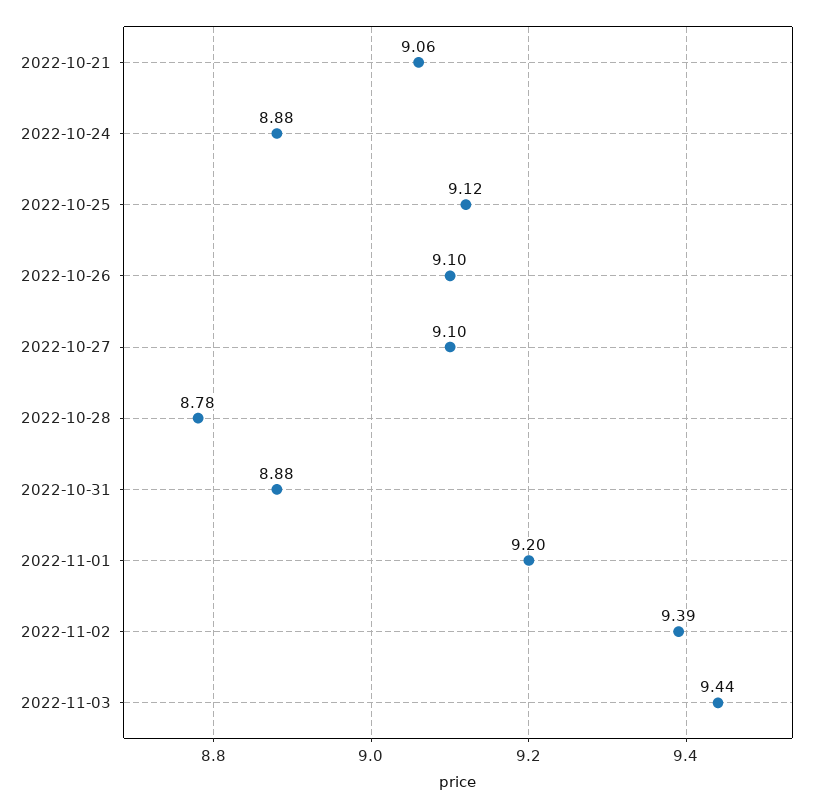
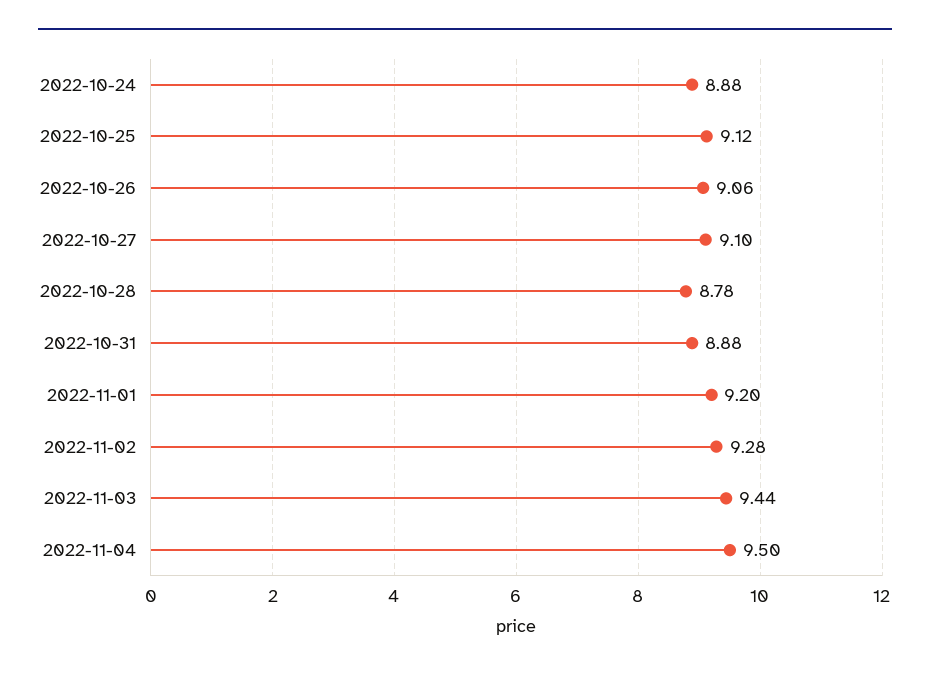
2022-10-21: 9.06 -> none
2022-10-26: 9.1 -> 9.06
2022-11-02: 9.39 -> 9.28
2022-11-04: none -> 9.5

